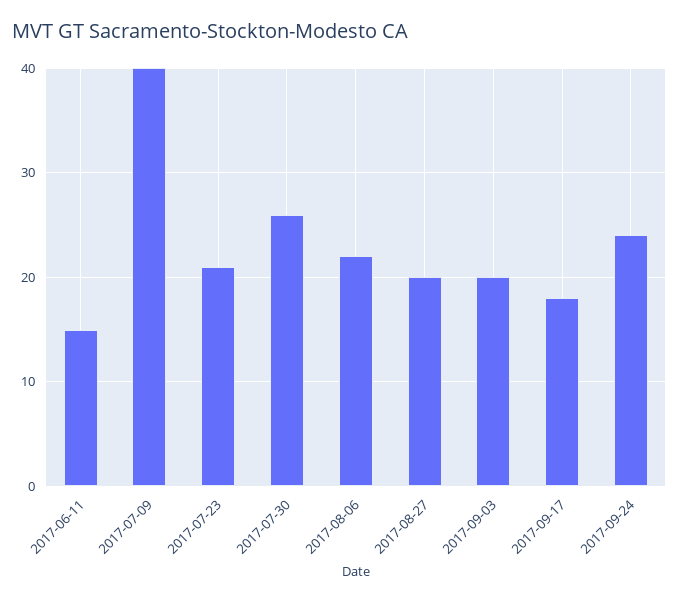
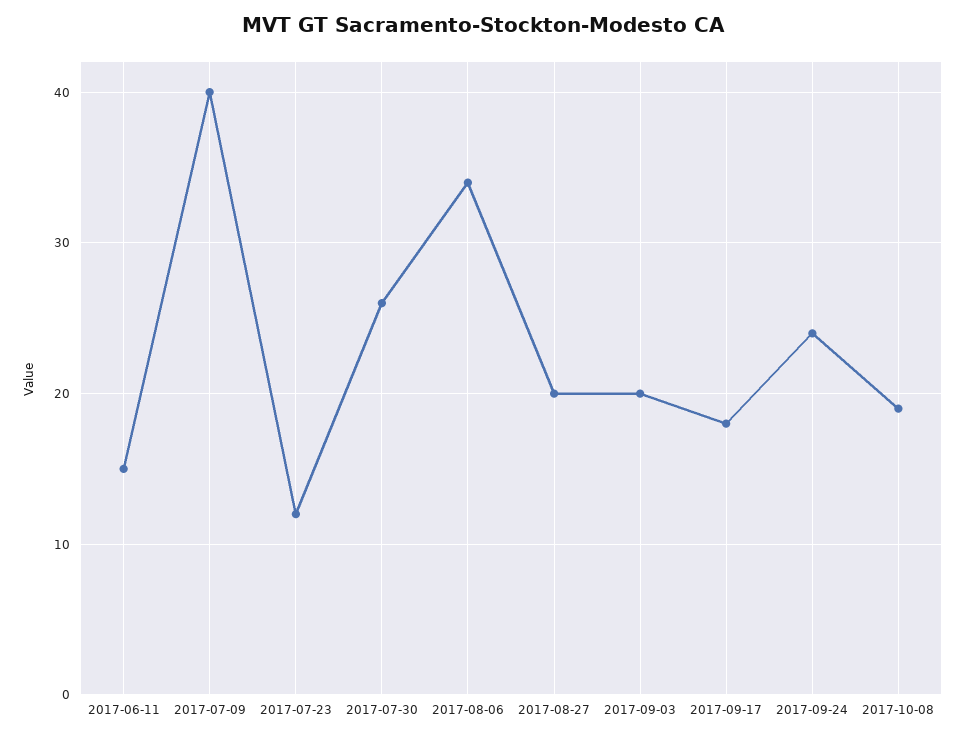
2017-07-23: 21 -> 12
2017-08-06: 22 -> 34
2017-10-08: none -> 19

